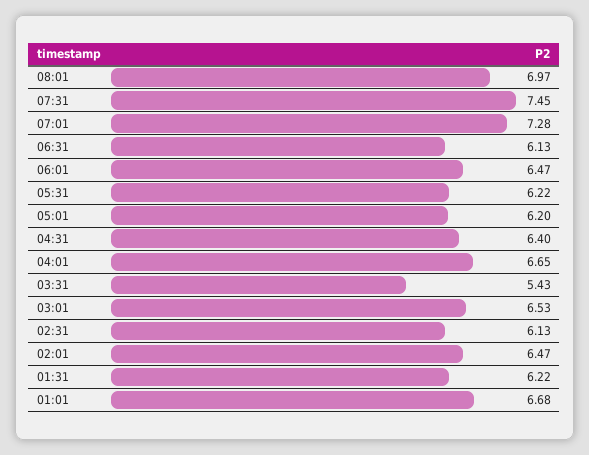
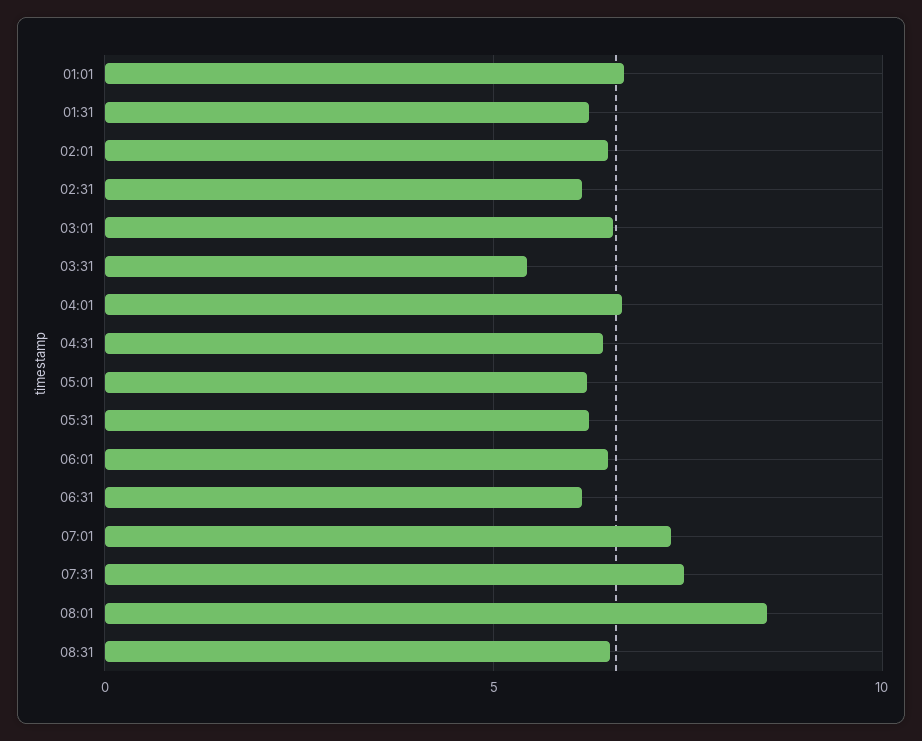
08:01: 6.97 -> 8.5
08:31: none -> 6.5

